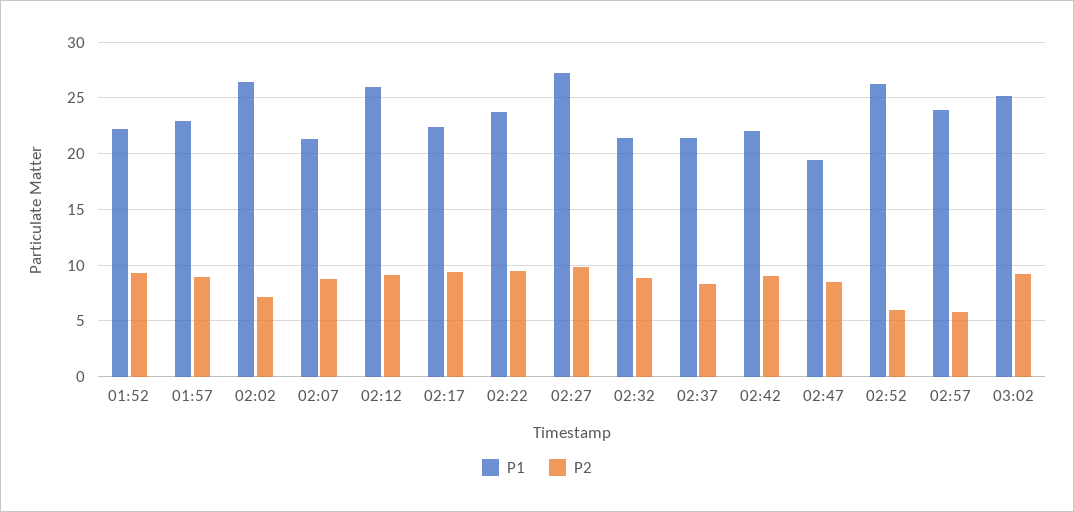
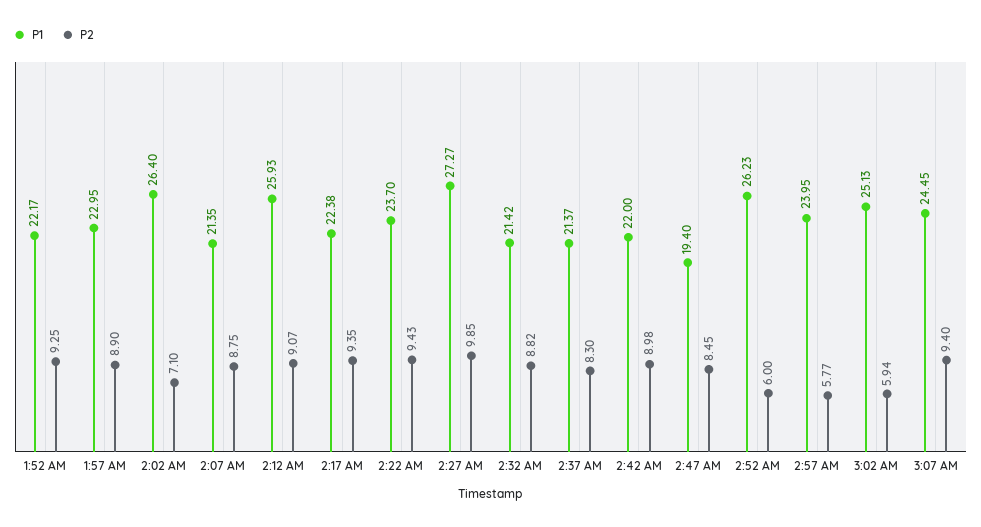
P2, 03:02: 9 -> 5.94
P1, 3:07 AM: none -> 24.45
P2, 3:07 AM: none -> 9.4

